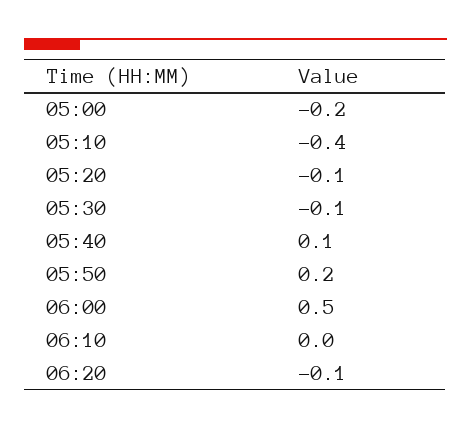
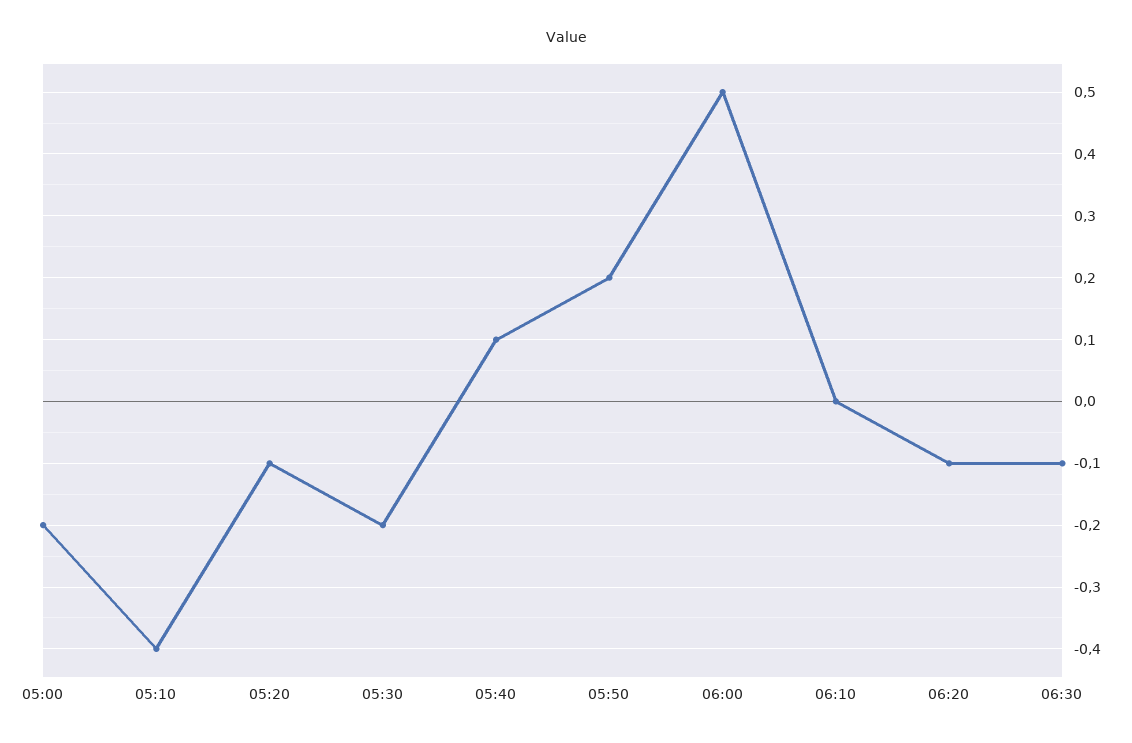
05:30: -0.1 -> -0.2
06:30: none -> -0.1

